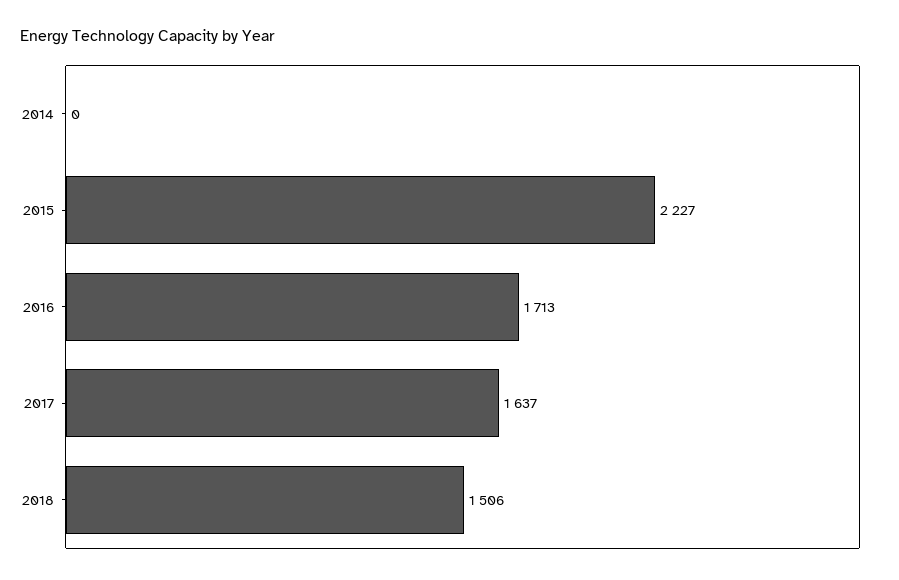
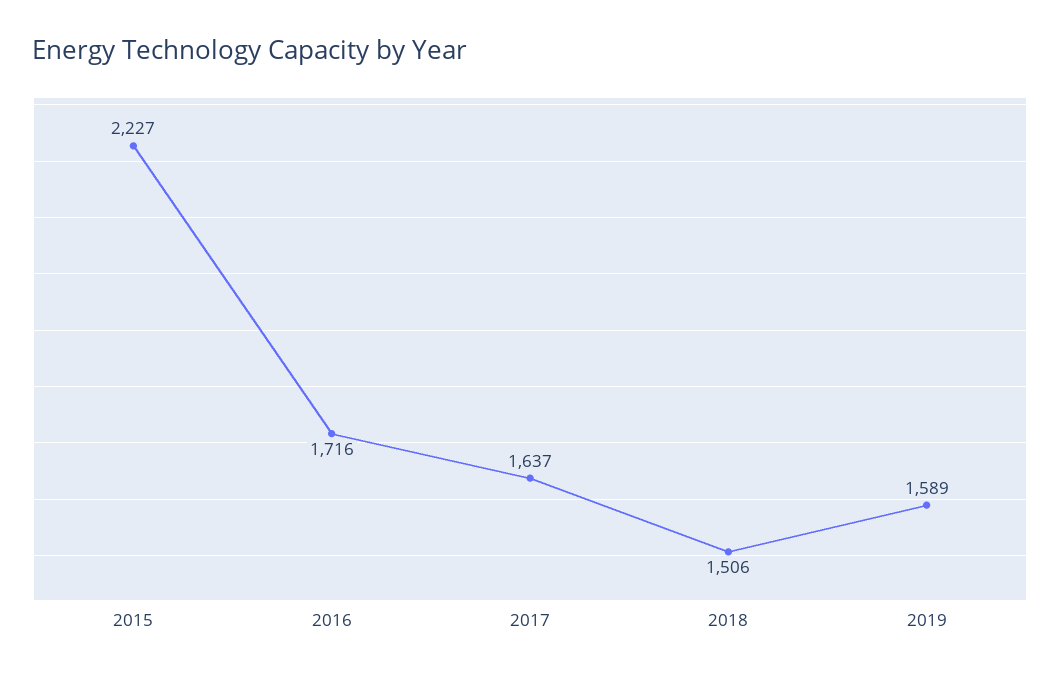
2014: 0 -> none
2016: 1713 -> 1716
2019: none -> 1589

